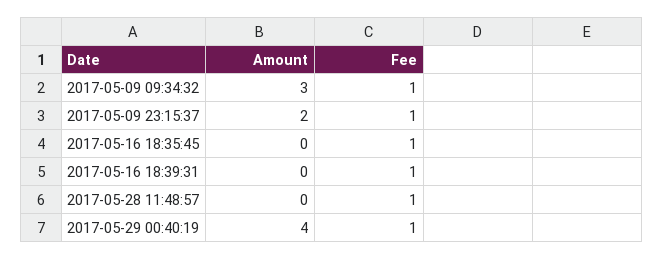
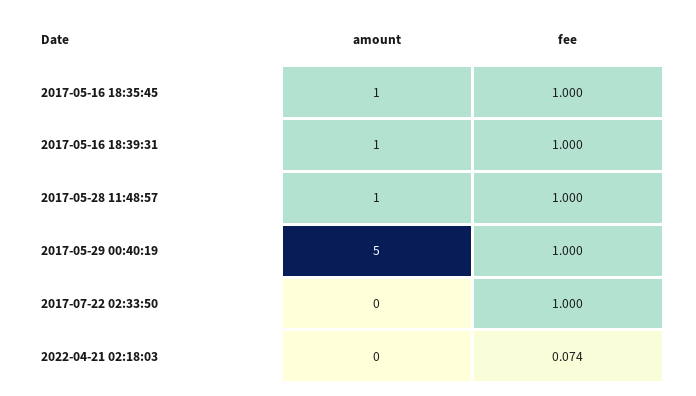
Amount, 2017-05-09 09:34:32: 3 -> none
Fee, 2017-05-09 09:34:32: 1 -> none
Amount, 2017-05-09 23:15:37: 2 -> none
Fee, 2017-05-09 23:15:37: 1 -> none
Amount, 2017-05-16 18:35:45: 0 -> 1
Amount, 2017-05-16 18:39:31: 0 -> 1
Amount, 2017-05-28 11:48:57: 0 -> 1
Amount, 2017-05-29 00:40:19: 4 -> 5
Amount, 2017-07-22 02:33:50: none -> 0
Fee, 2017-07-22 02:33:50: none -> 1
Amount, 2022-04-21 02:18:03: none -> 0
Fee, 2022-04-21 02:18:03: none -> 0.074

